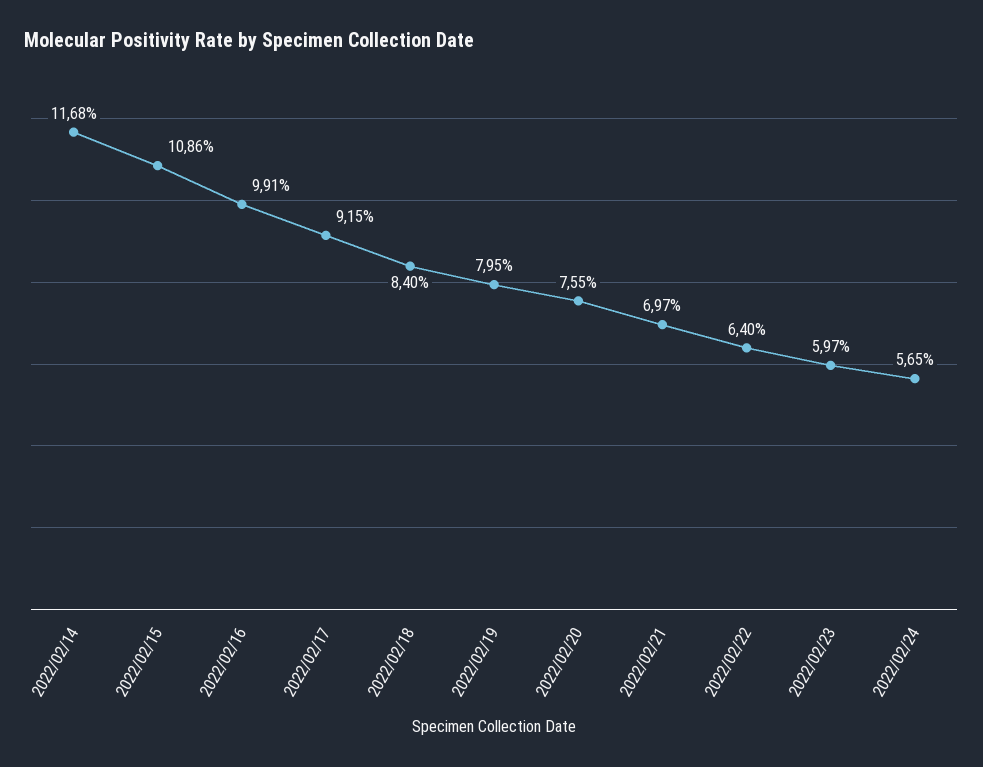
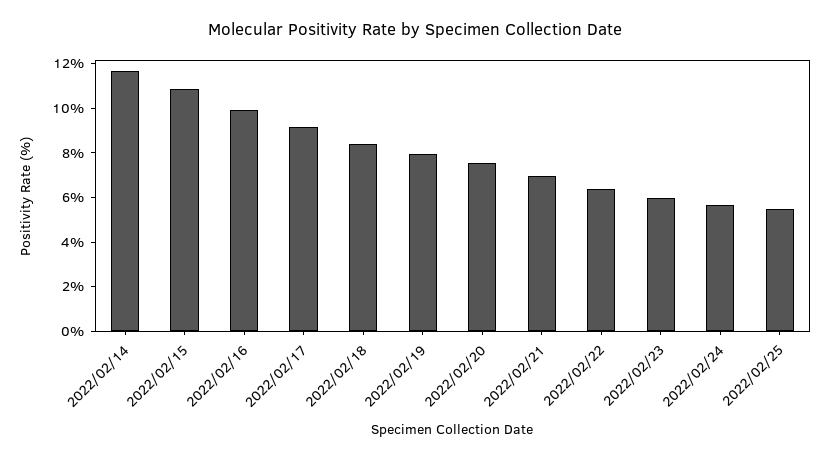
2022/02/25: none -> 5.5

